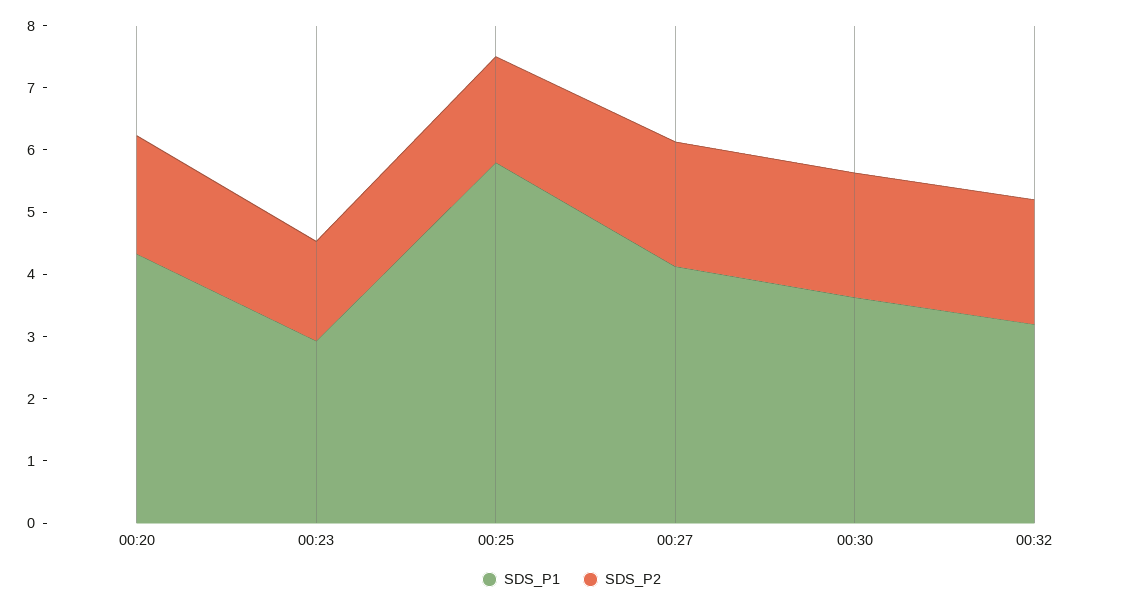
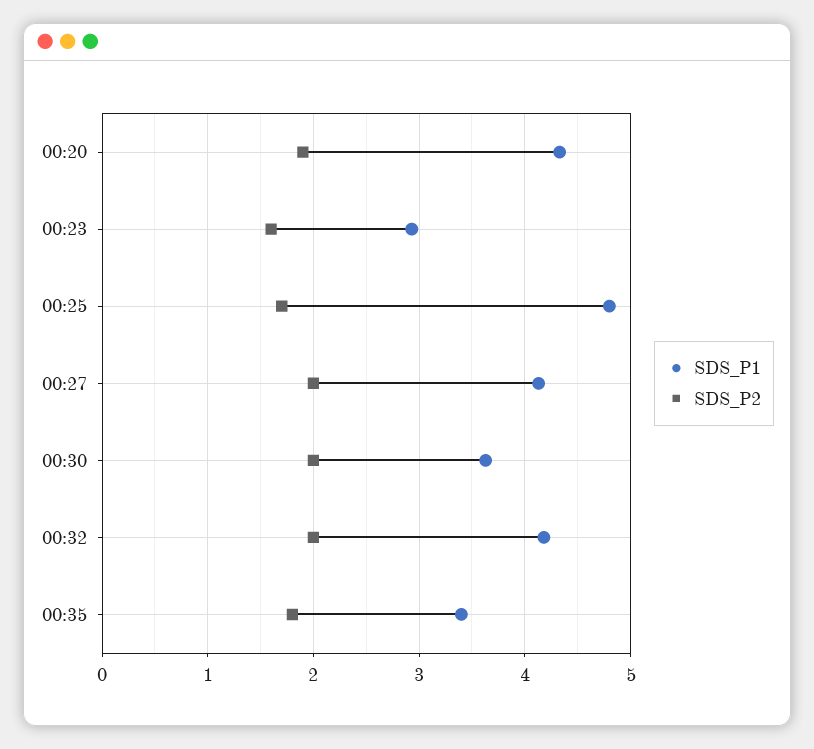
SDS_P1, 00:25: 5.8 -> 4.8
SDS_P1, 00:32: 3.2 -> 4.2
SDS_P1, 00:35: none -> 3.4
SDS_P2, 00:35: none -> 1.8

